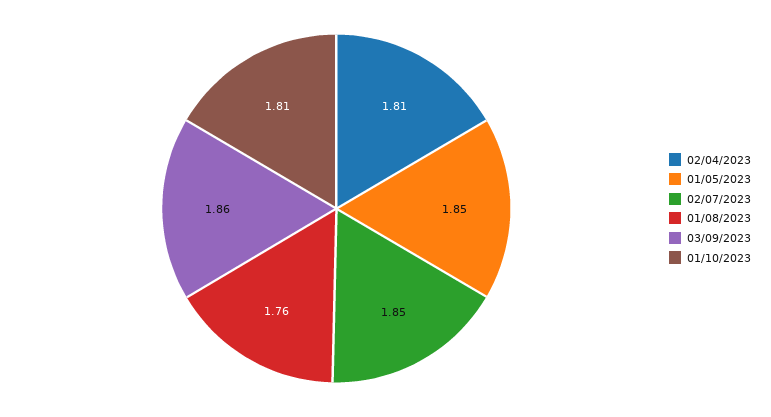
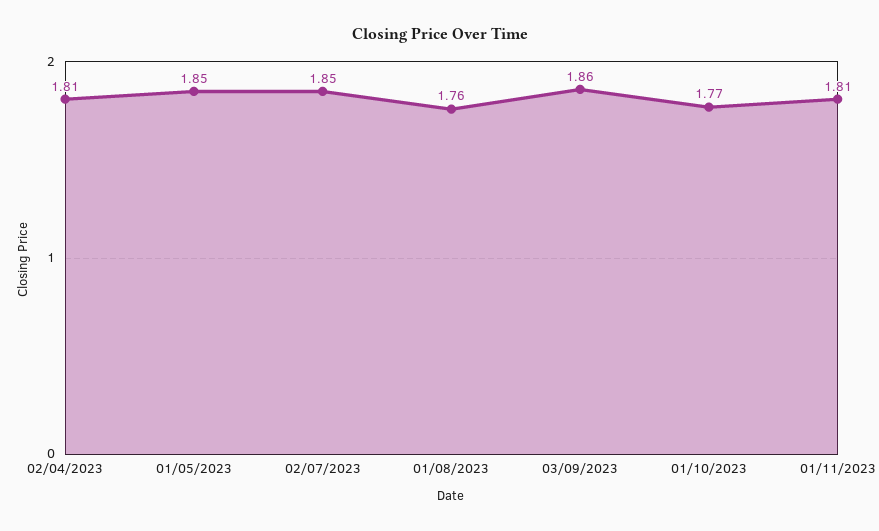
01/10/2023: 1.81 -> 1.77
01/11/2023: none -> 1.81

